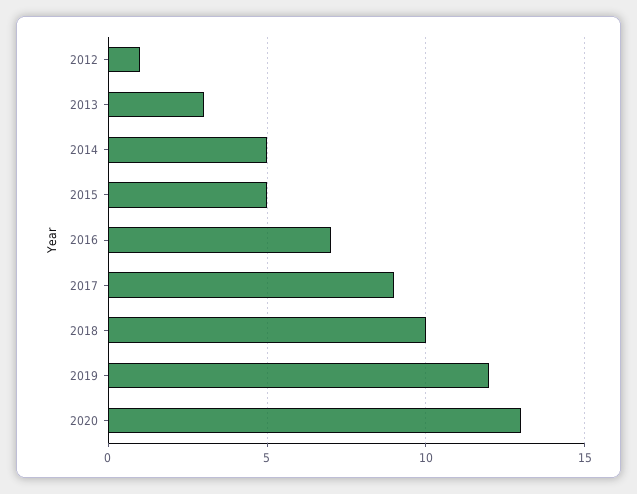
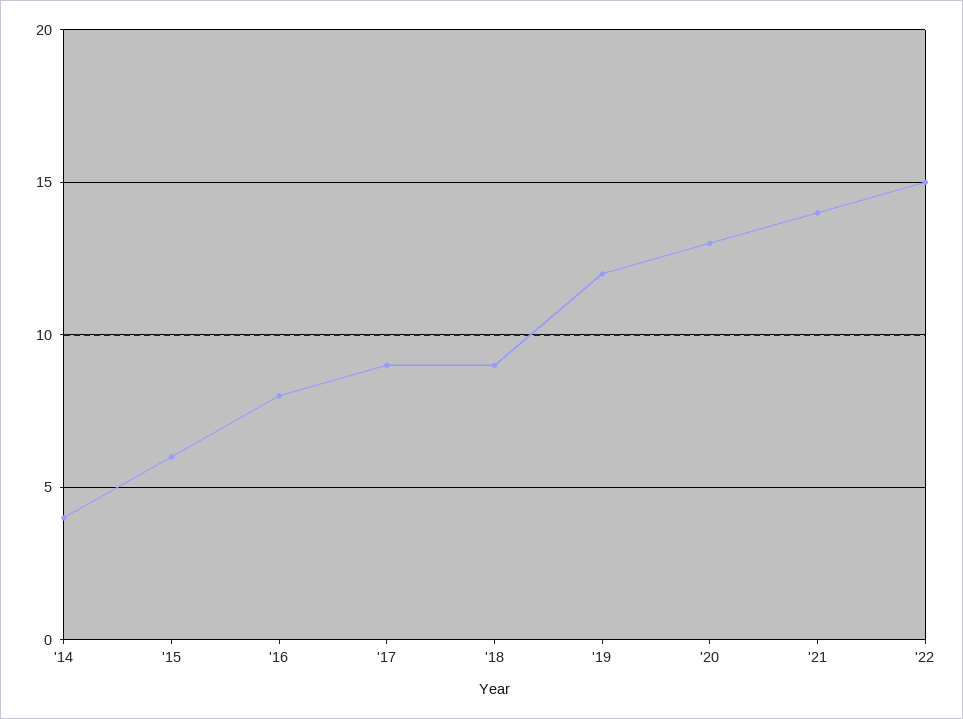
2012: 1 -> none
2013: 3 -> none
2014: 5 -> 4
2015: 5 -> 6
2016: 7 -> 8
2018: 10 -> 9
'21: none -> 14
'22: none -> 15

